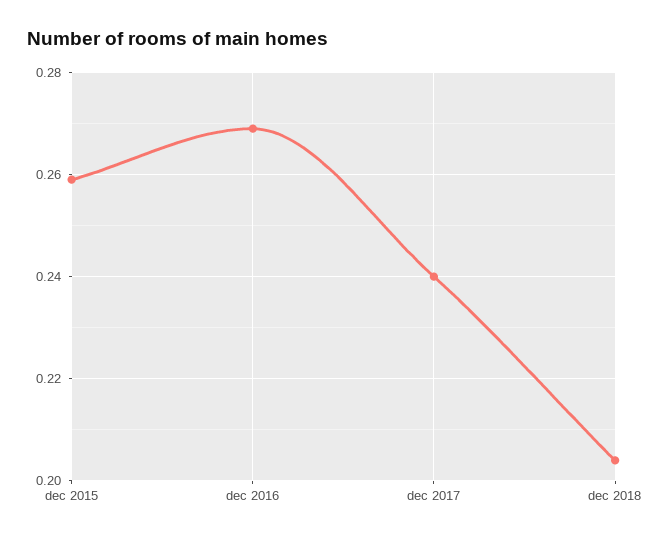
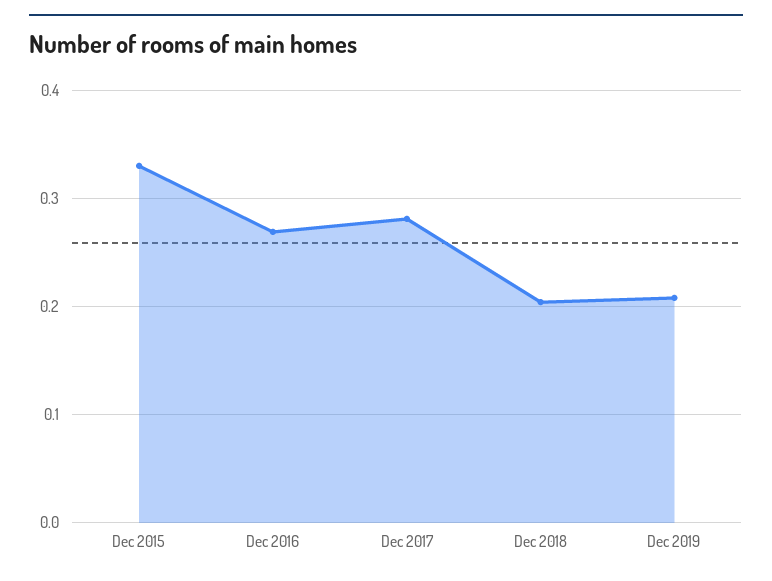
dec 2015: 0.26 -> 0.33
dec 2017: 0.24 -> 0.28
Dec 2019: none -> 0.21

